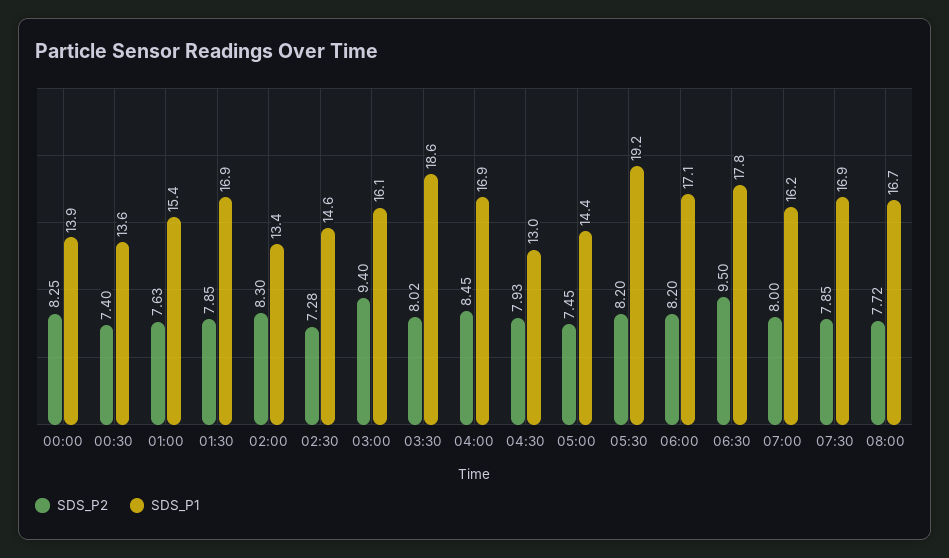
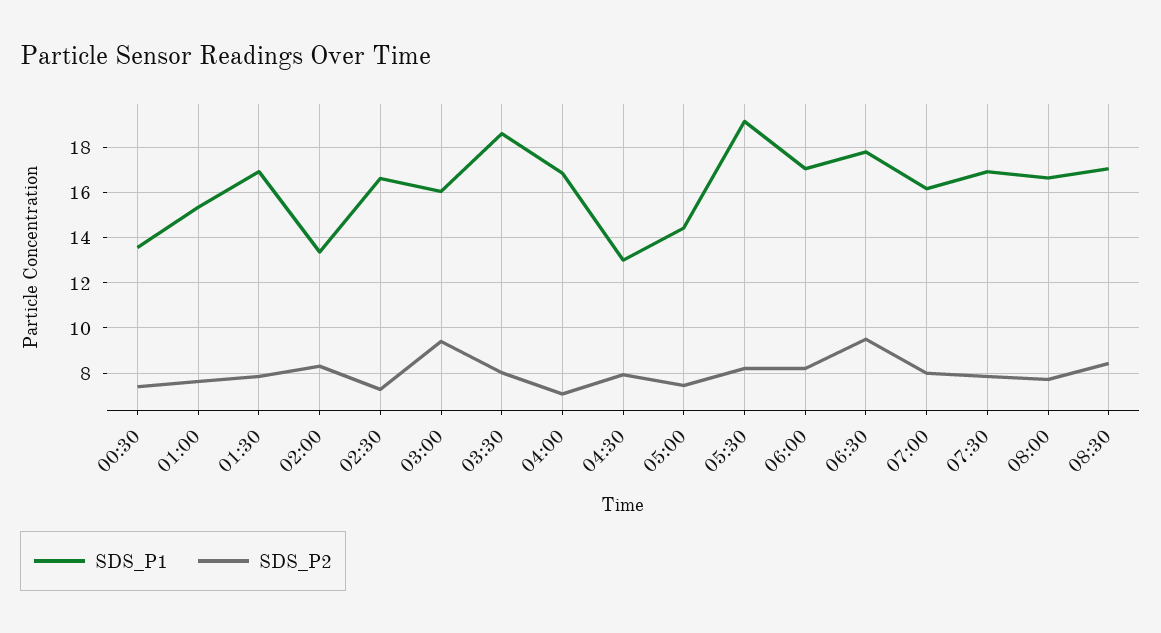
SDS_P2, 00:00: 8.25 -> none
SDS_P1, 00:00: 13.9 -> none
SDS_P1, 02:30: 14.6 -> 16.5
SDS_P2, 04:00: 8.45 -> 7
SDS_P1, 08:30: none -> 17
SDS_P2, 08:30: none -> 8.5

